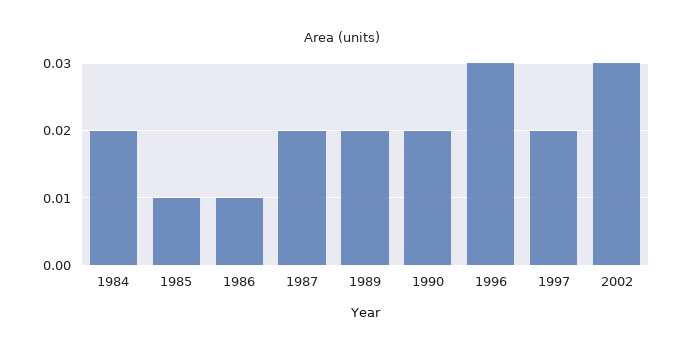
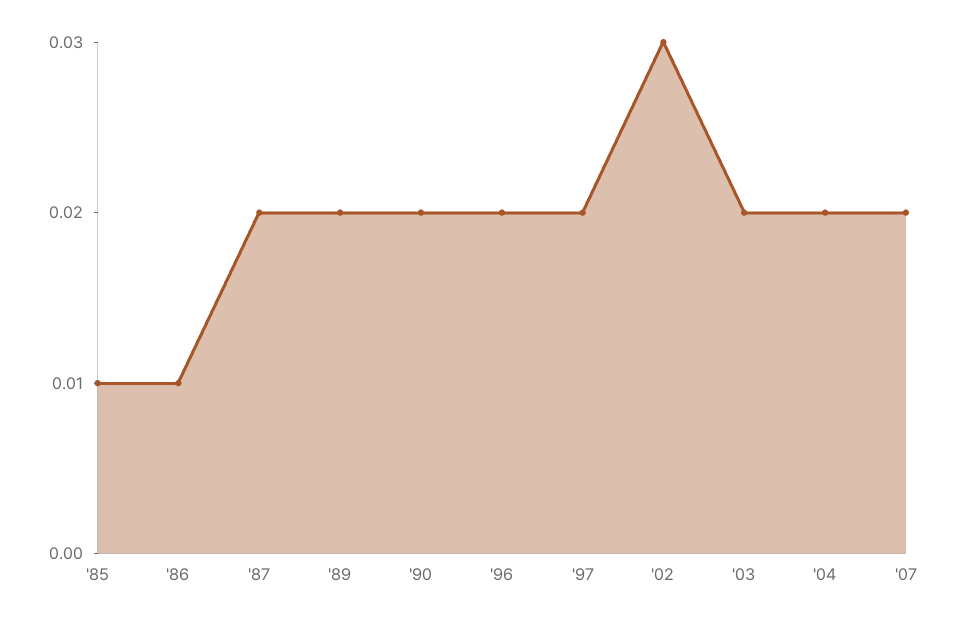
1984: 0.02 -> none
1996: 0.03 -> 0.02
'03: none -> 0.02
'04: none -> 0.02
'07: none -> 0.02

